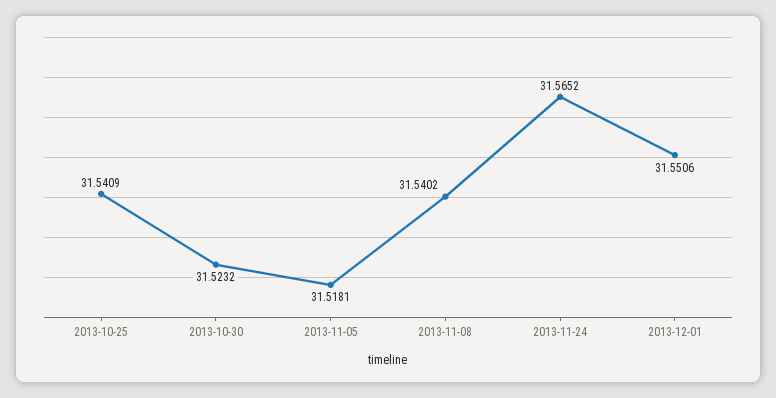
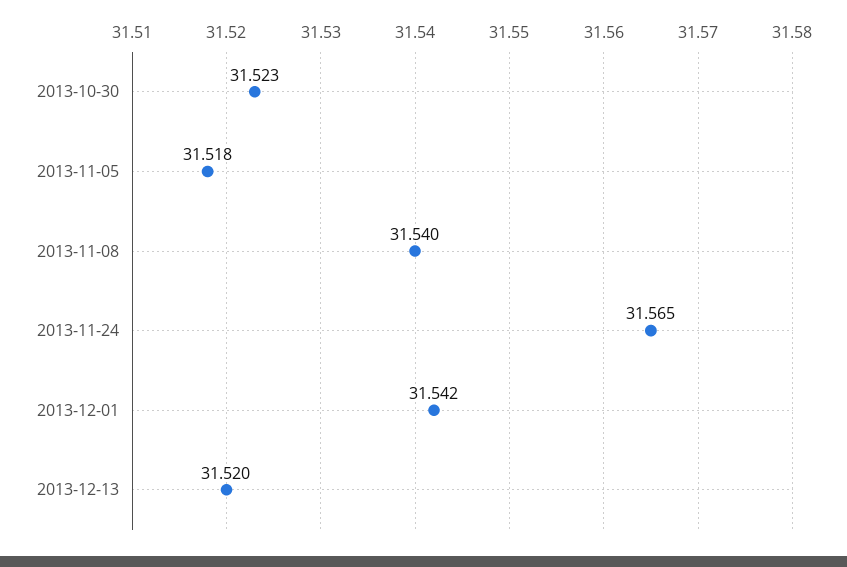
2013-10-25: 31.5409 -> none
2013-12-01: 31.5506 -> 31.542
2013-12-13: none -> 31.52

